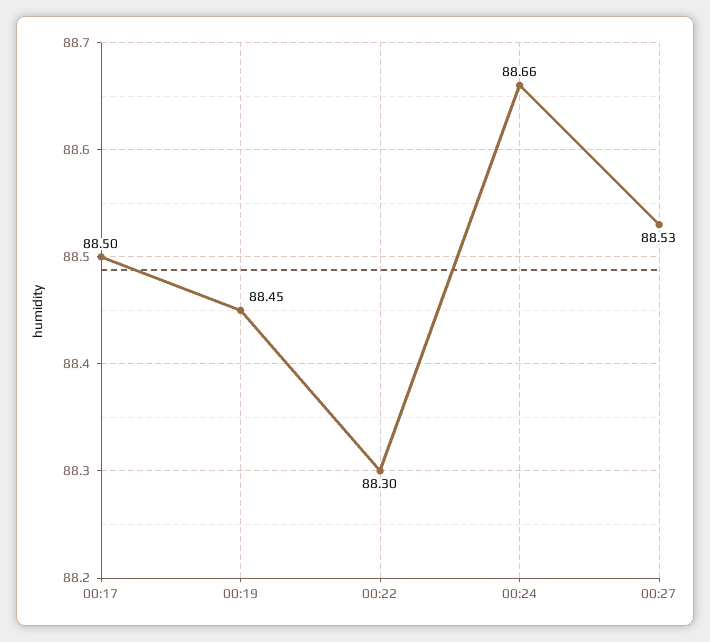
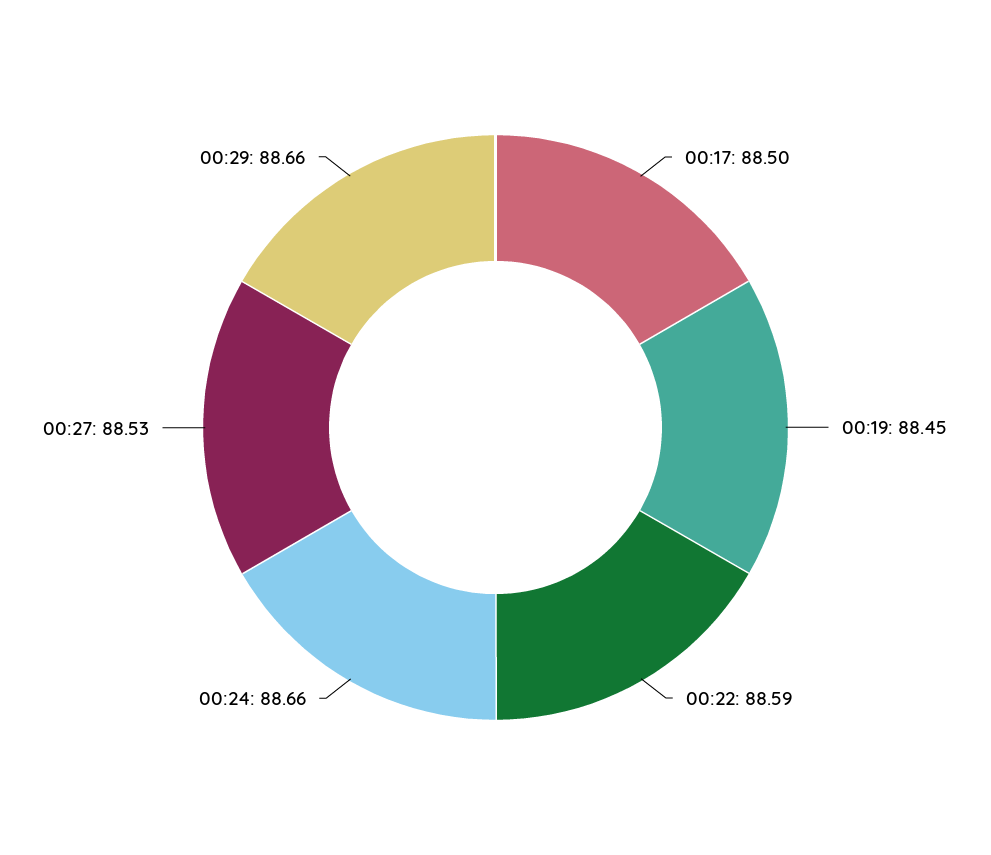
00:22: 88.3 -> 88.59
00:29: none -> 88.66

